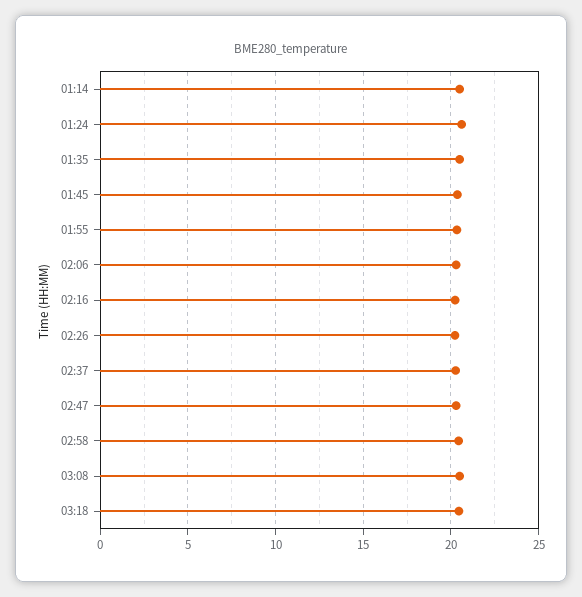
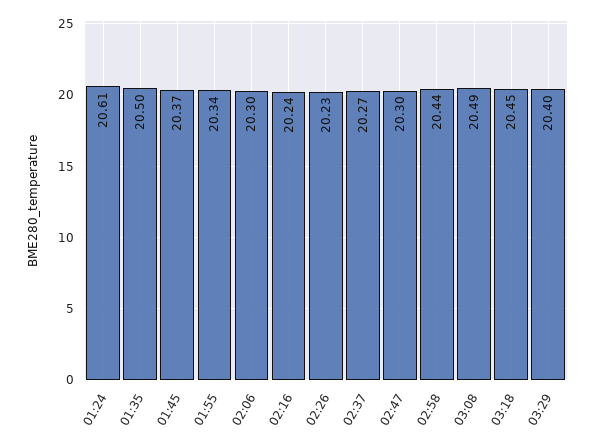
01:14: 20.5 -> none
03:29: none -> 20.4

